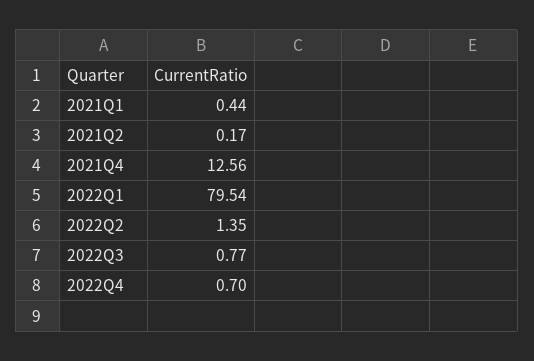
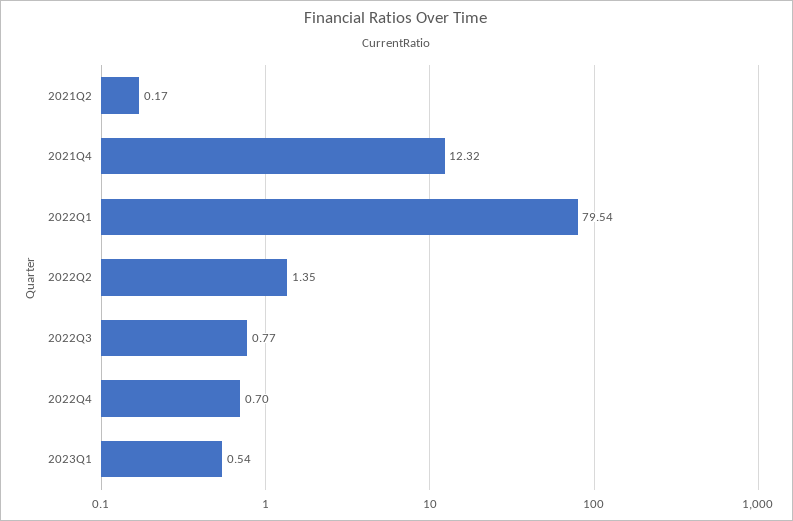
2021Q1: 0.44 -> none
2021Q4: 12.56 -> 12.32
2023Q1: none -> 0.54

